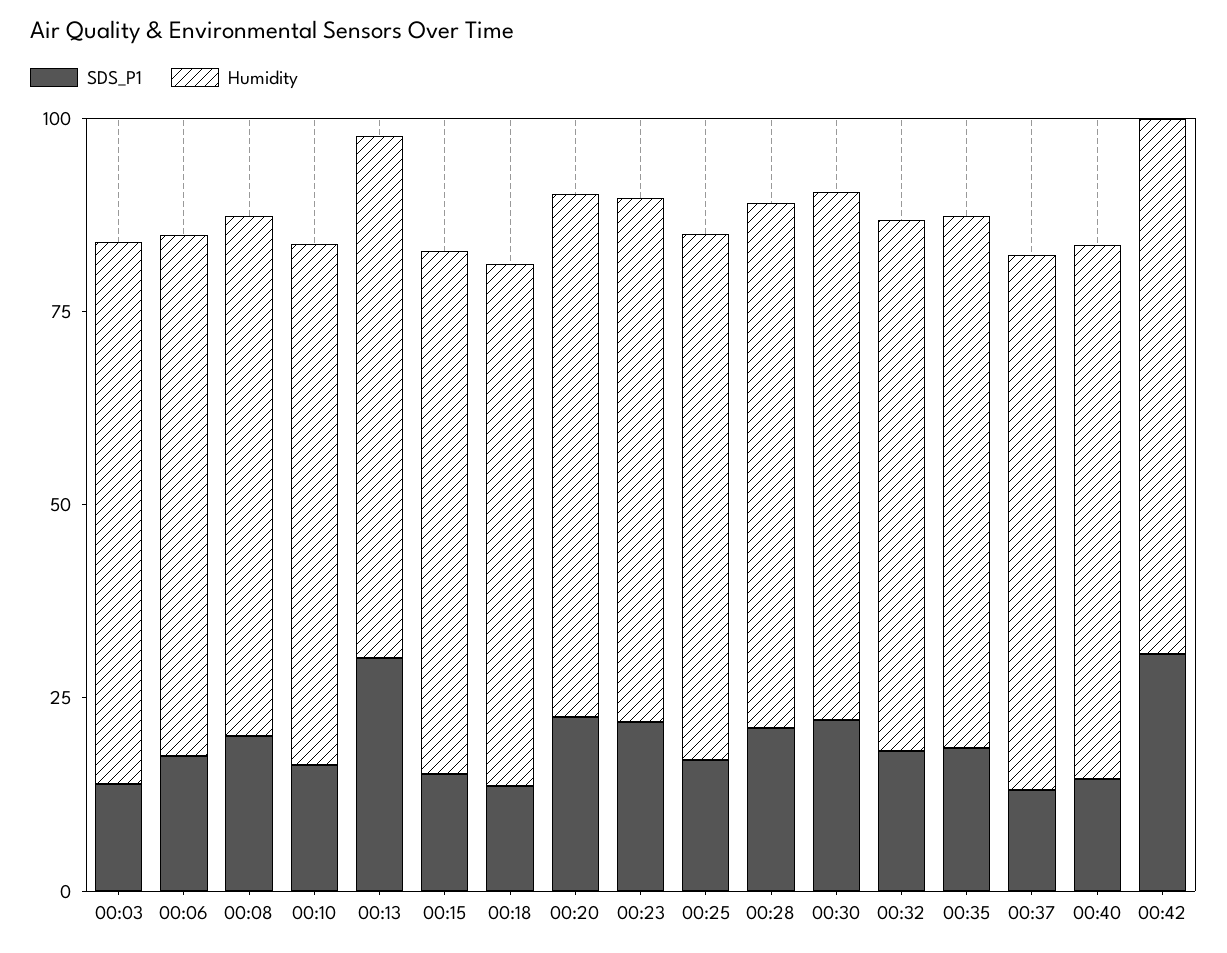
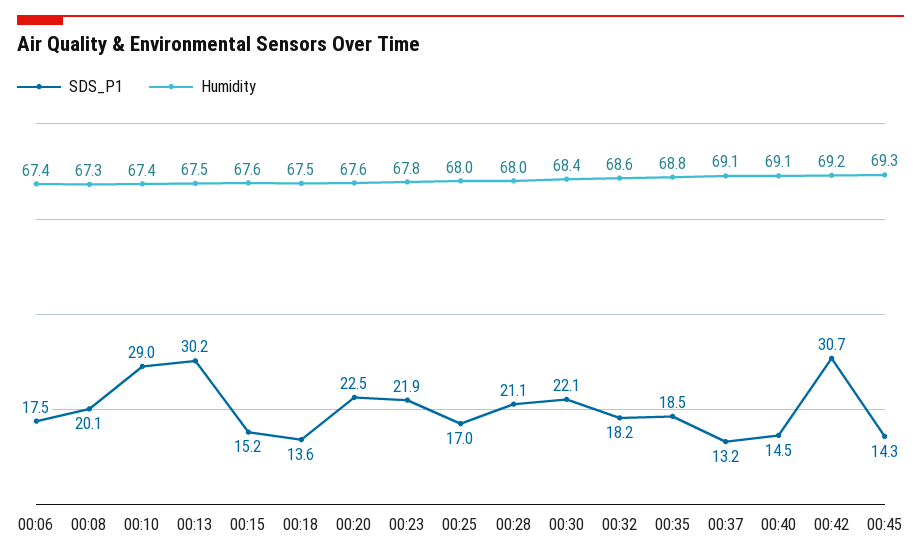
SDS_P1, 00:03: 15 -> none
Humidity, 00:03: 70 -> none
SDS_P1, 00:10: 15 -> 29
SDS_P1, 00:45: none -> 14.3
Humidity, 00:45: none -> 69.3

